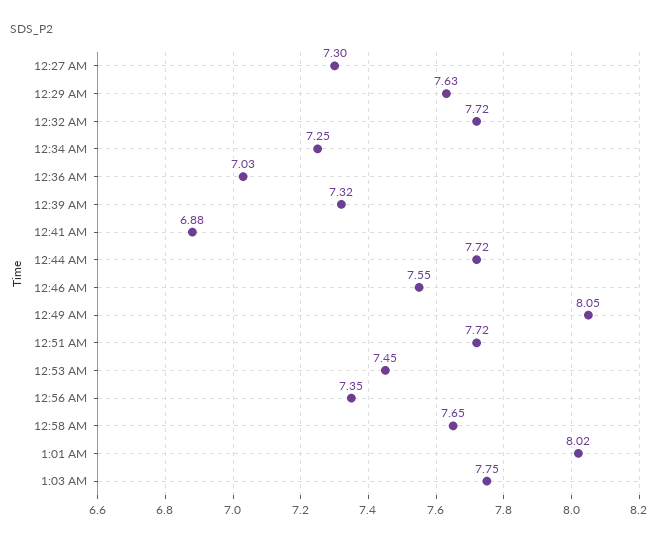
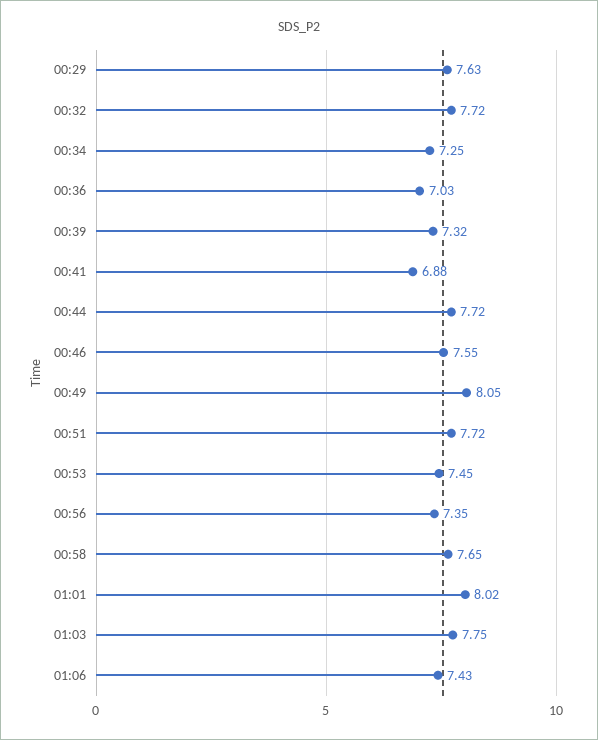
12:27 AM: 7.3 -> none
01:06: none -> 7.43

